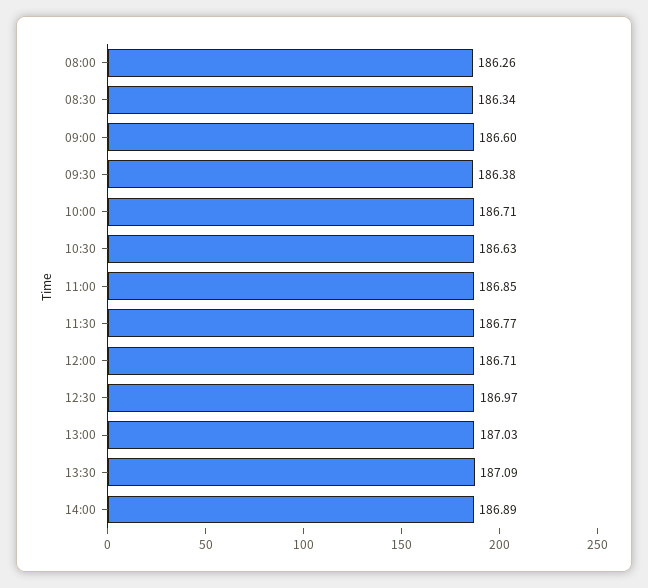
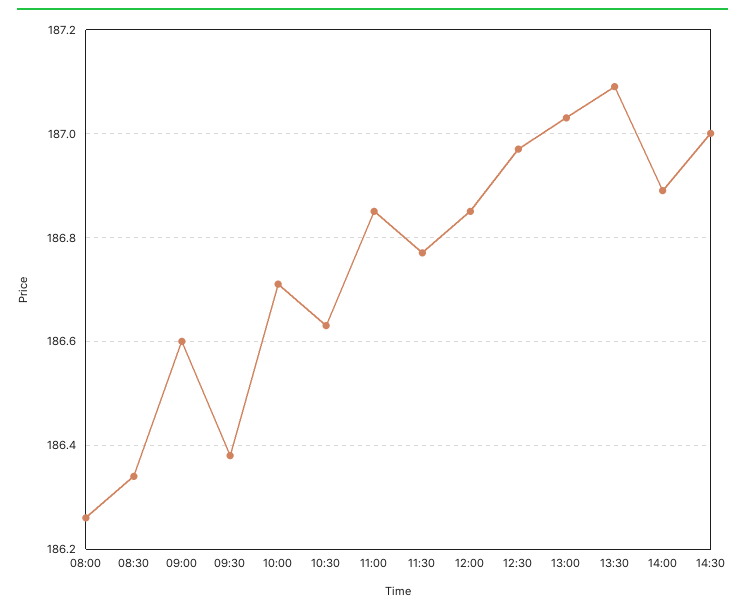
12:00: 186.71 -> 186.85
14:30: none -> 187

